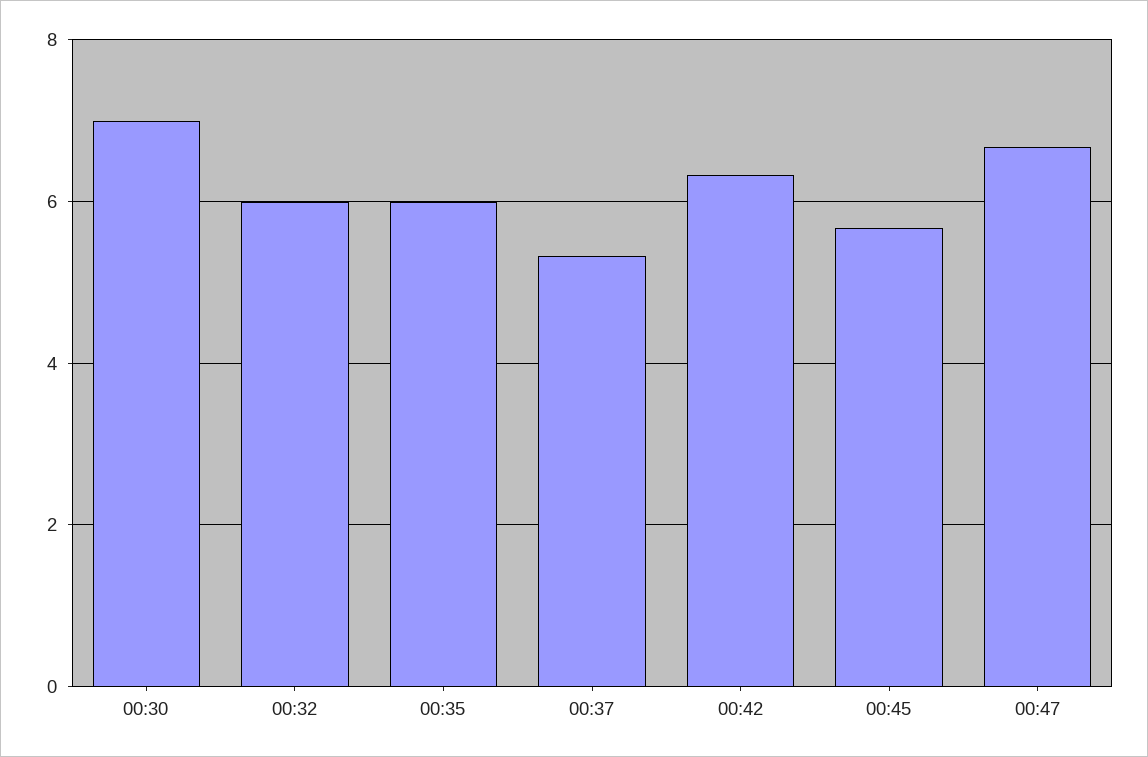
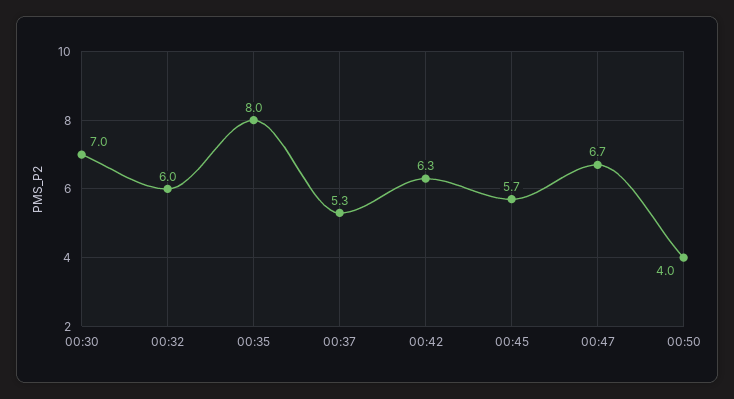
00:35: 6 -> 8
00:50: none -> 4

